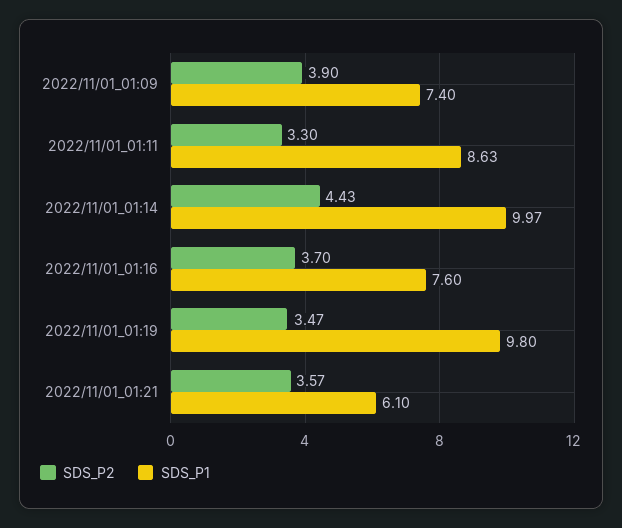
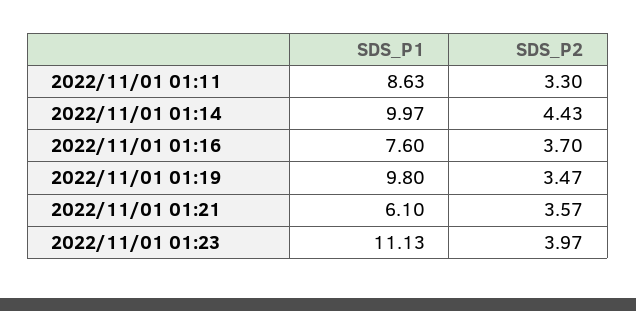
SDS_P2, 2022/11/01_01:09: 3.9 -> none
SDS_P1, 2022/11/01_01:09: 7.4 -> none
SDS_P1, 2022/11/01 01:23: none -> 11.13
SDS_P2, 2022/11/01 01:23: none -> 3.97

